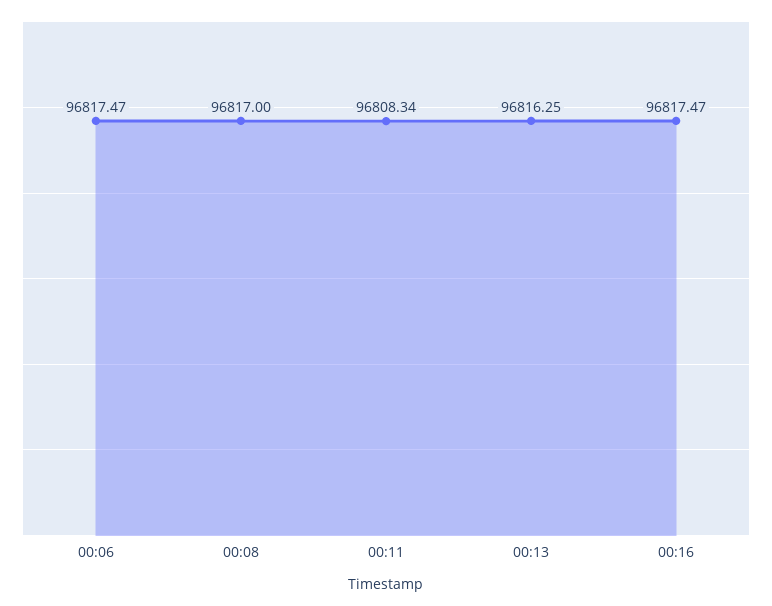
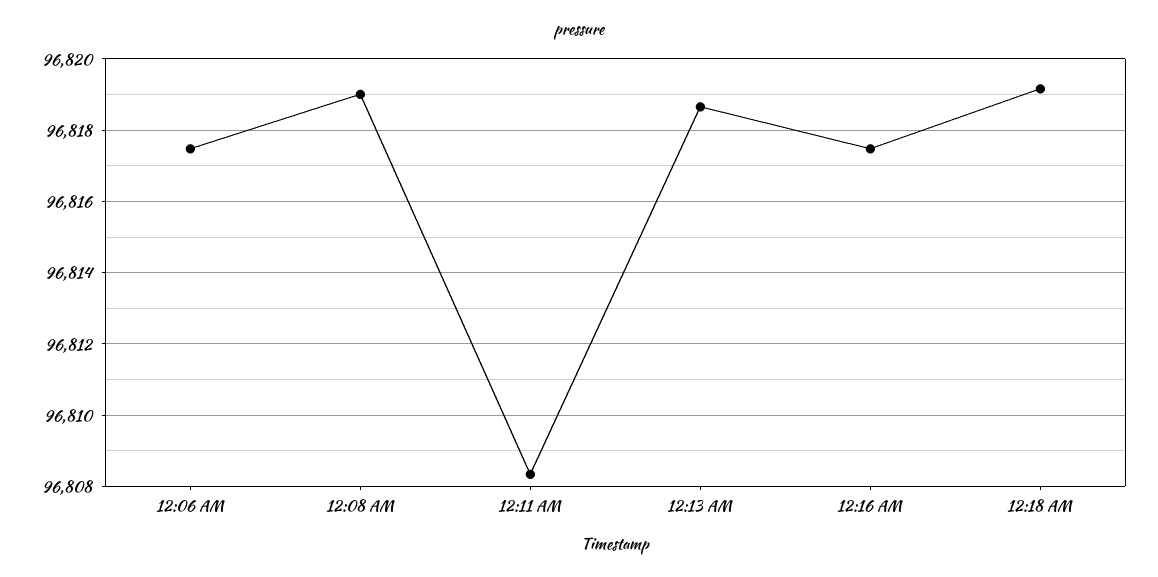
00:08: 96817 -> 96819
00:13: 96816.25 -> 96818.6
12:18 AM: none -> 96819.2

